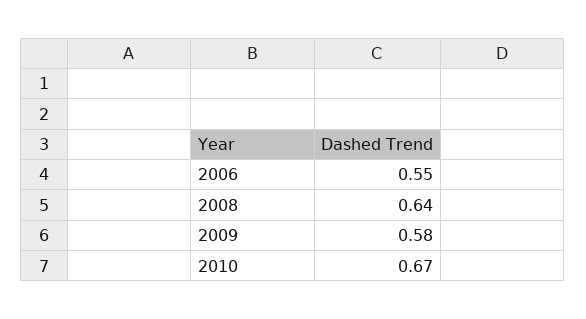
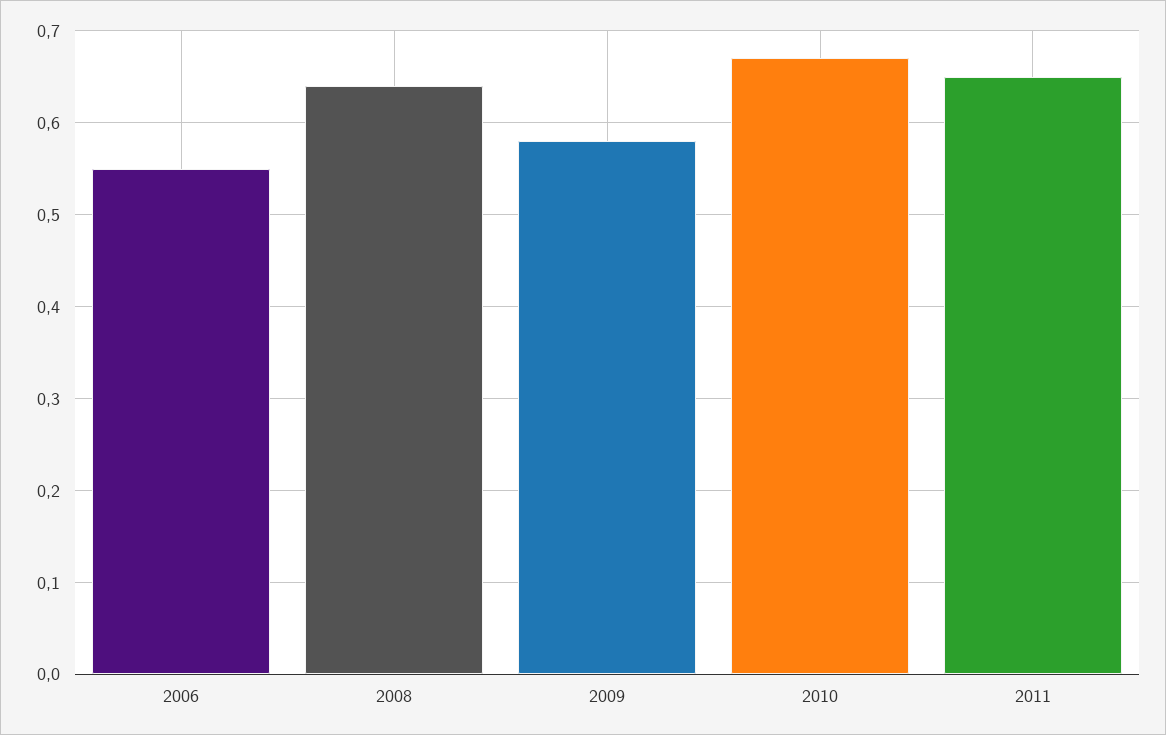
2011: none -> 0.65

